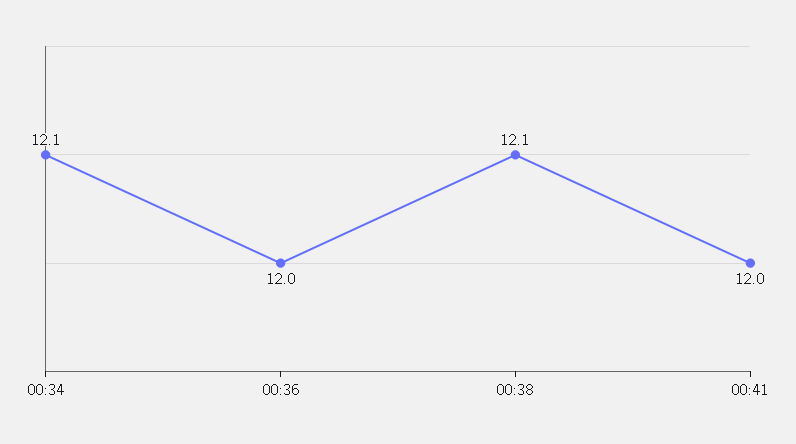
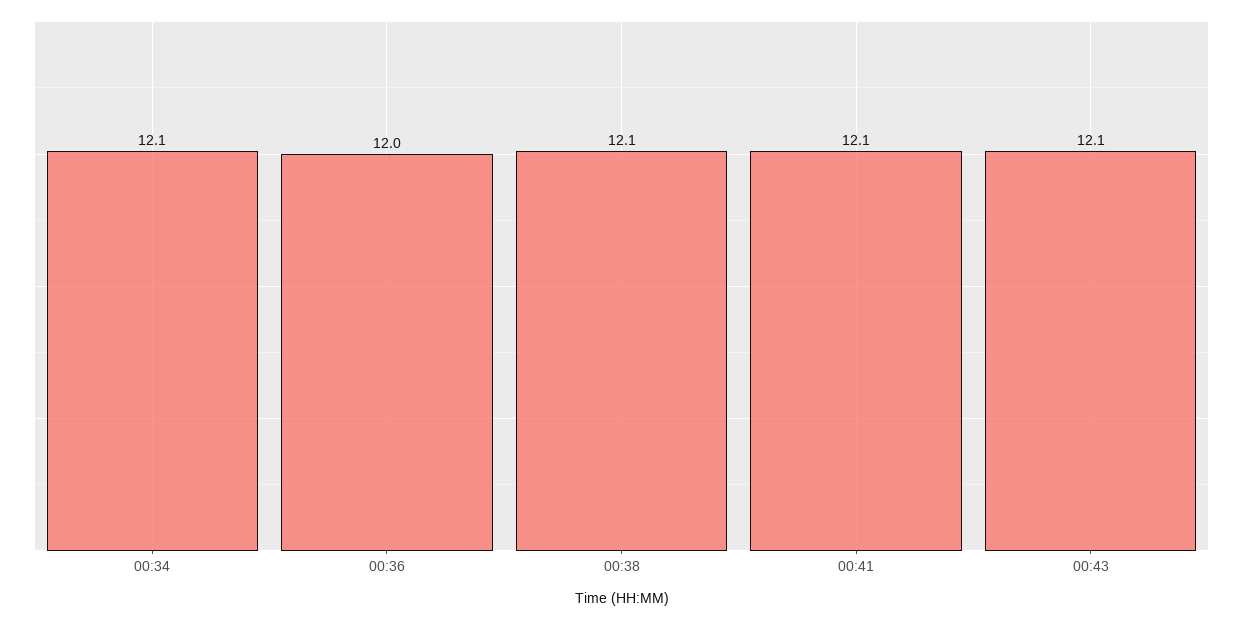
00:41: 12 -> 12.1
00:43: none -> 12.1

